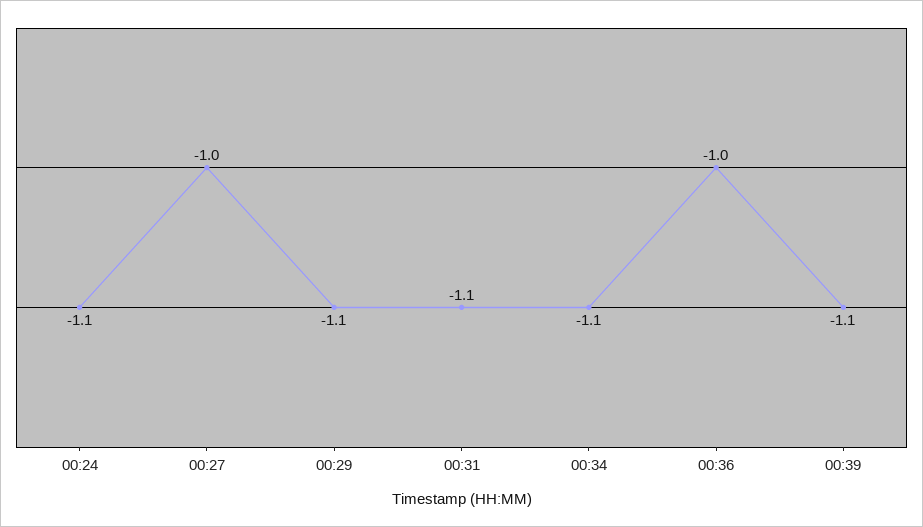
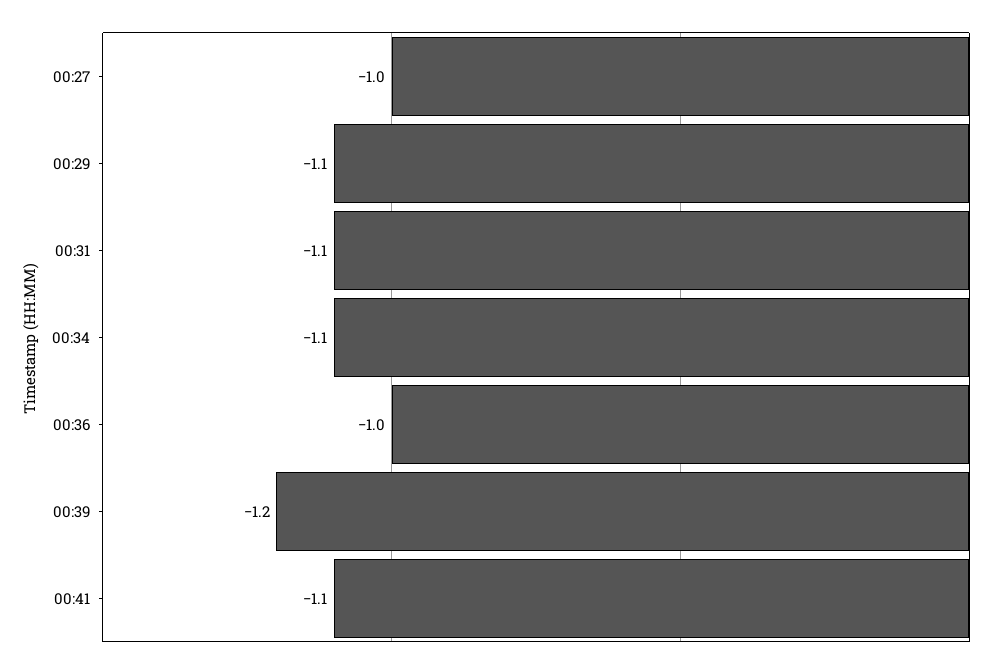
00:24: -1.1 -> none
00:39: -1.1 -> -1.2
00:41: none -> -1.1

